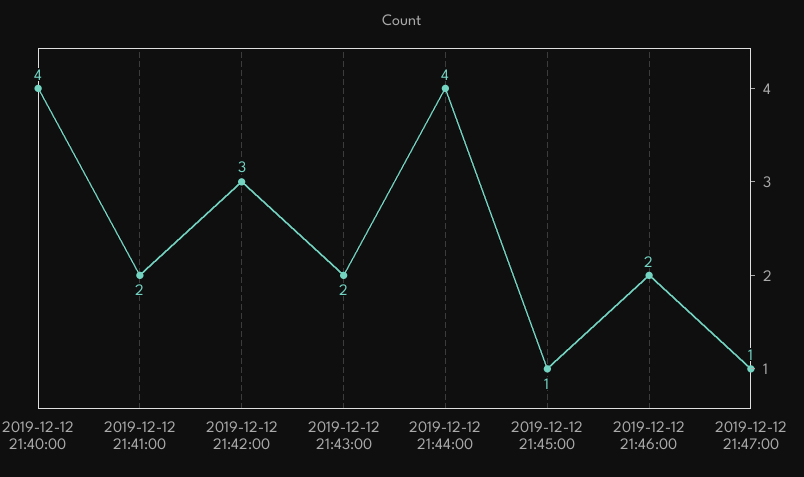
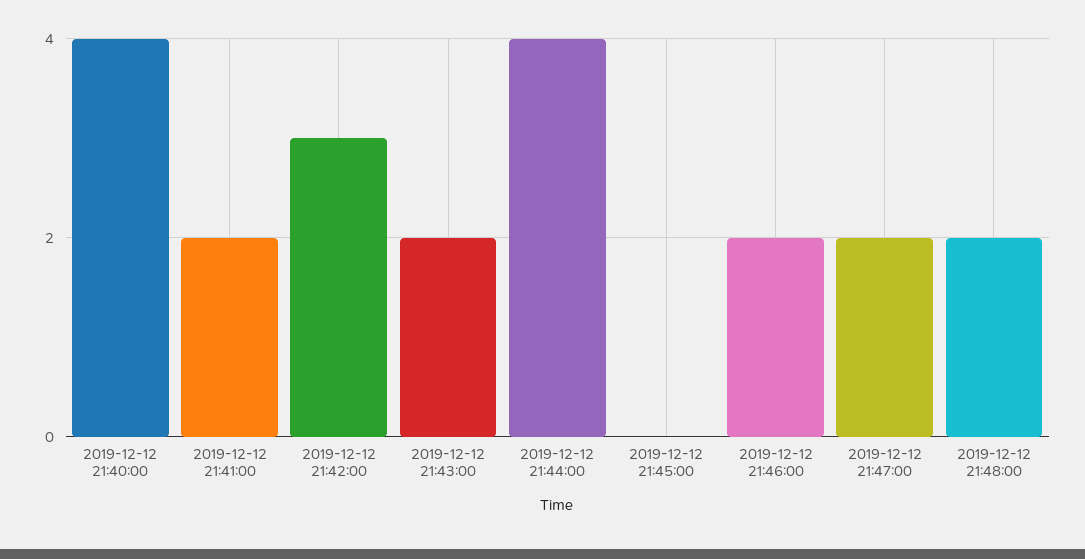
2019-12-12 21:45:00: 1 -> 0
2019-12-12 21:47:00: 1 -> 2
2019-12-12 21:48:00: none -> 2

